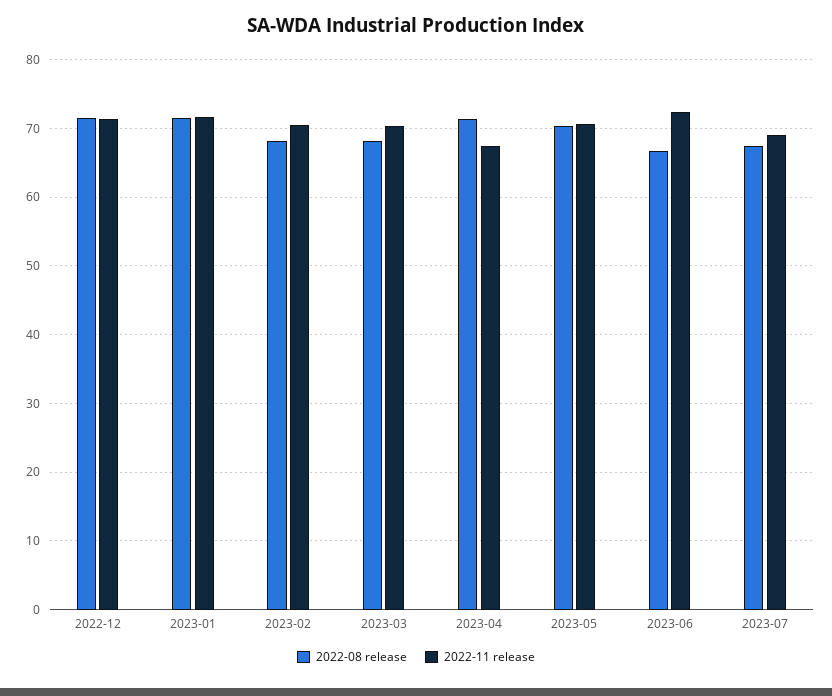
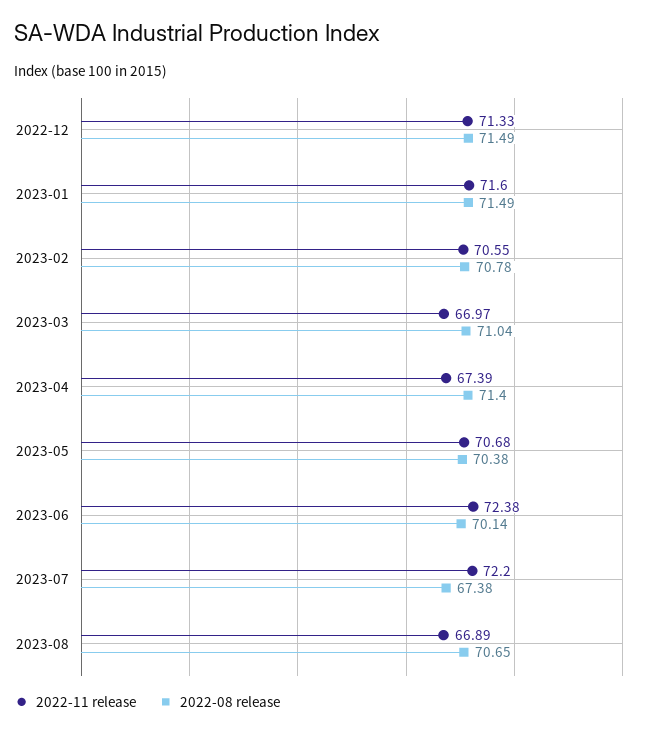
2022-08 release, 2023-02: 68 -> 70.78
2022-08 release, 2023-03: 68 -> 71.04
2022-11 release, 2023-03: 70 -> 66.97
2022-08 release, 2023-06: 67 -> 70.14
2022-11 release, 2023-07: 69 -> 72.2
2022-11 release, 2023-08: none -> 66.89
2022-08 release, 2023-08: none -> 70.65

